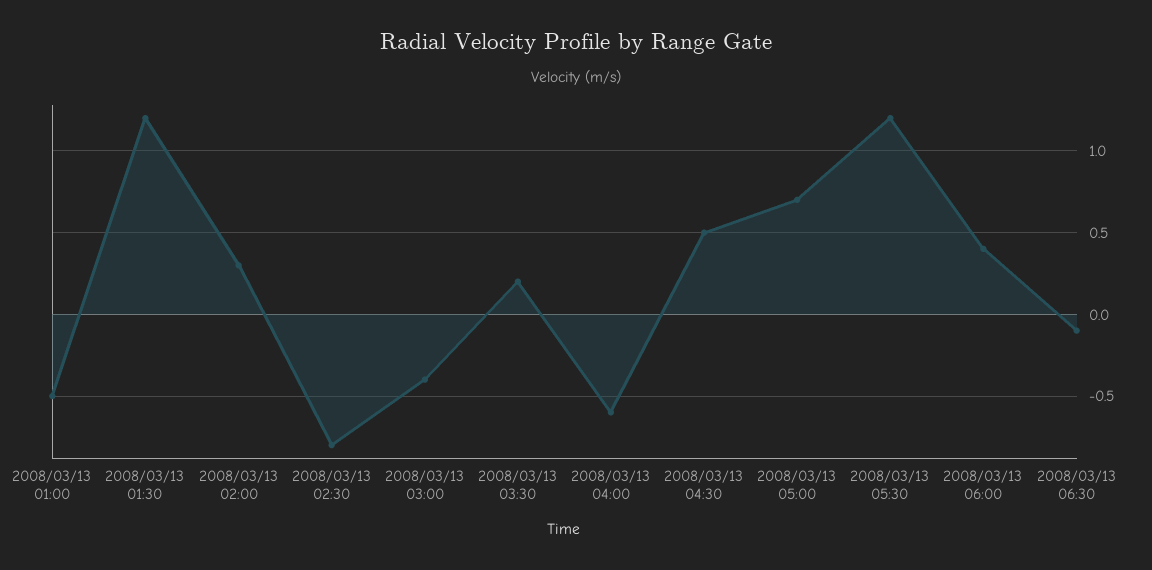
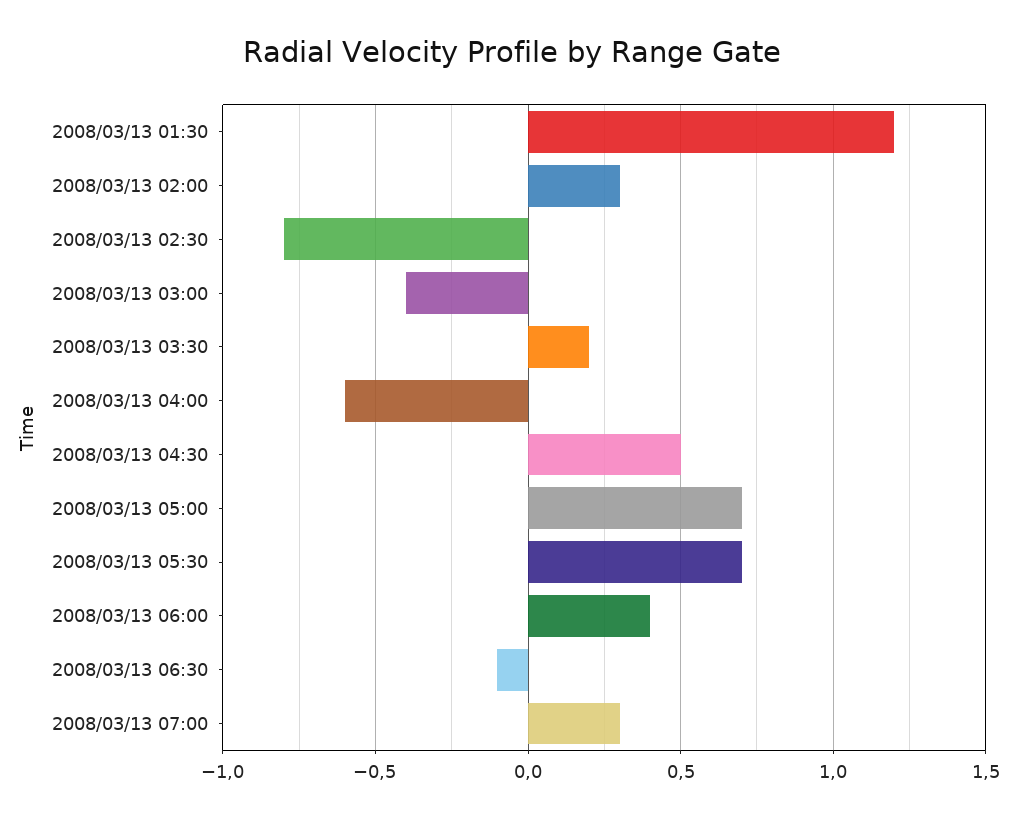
2008/03/13 01:00: -0.5 -> none
2008/03/13 05:30: 1.2 -> 0.7
2008/03/13 07:00: none -> 0.3

